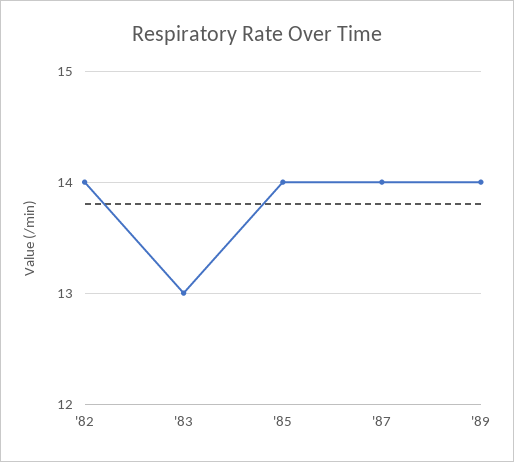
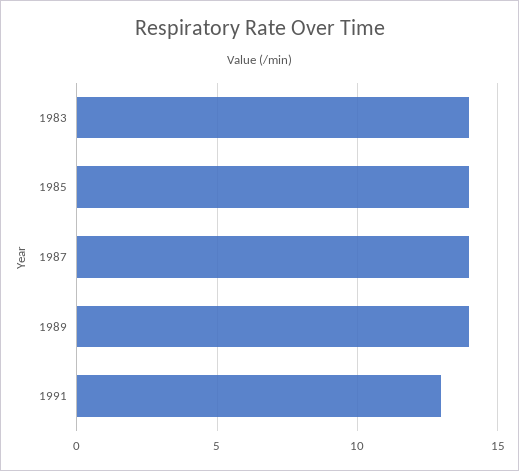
'82: 14 -> none
'83: 13 -> 14
1991: none -> 13

